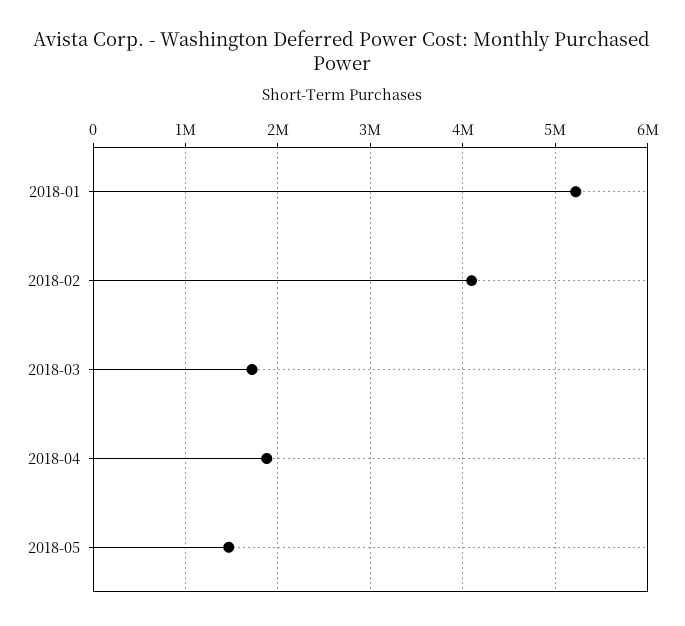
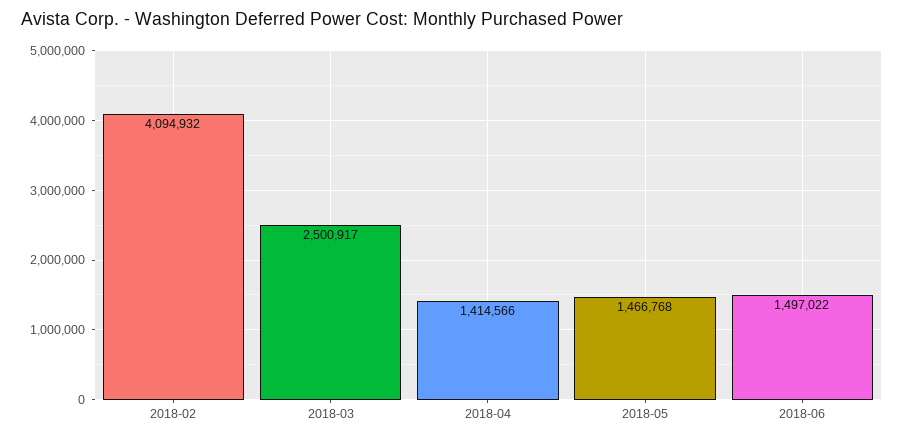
2018-01: 5200000 -> none
2018-03: 1700000 -> 2500917
2018-04: 1900000 -> 1414566
2018-06: none -> 1497022

